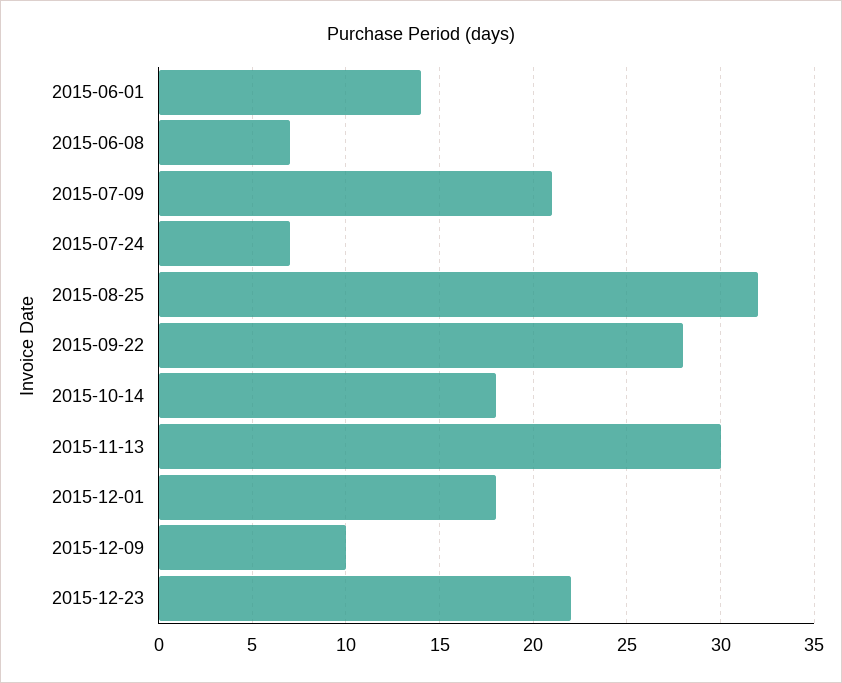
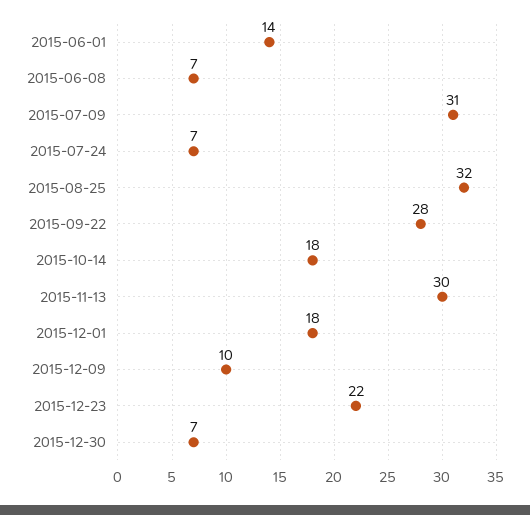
2015-07-09: 21 -> 31
2015-12-30: none -> 7

